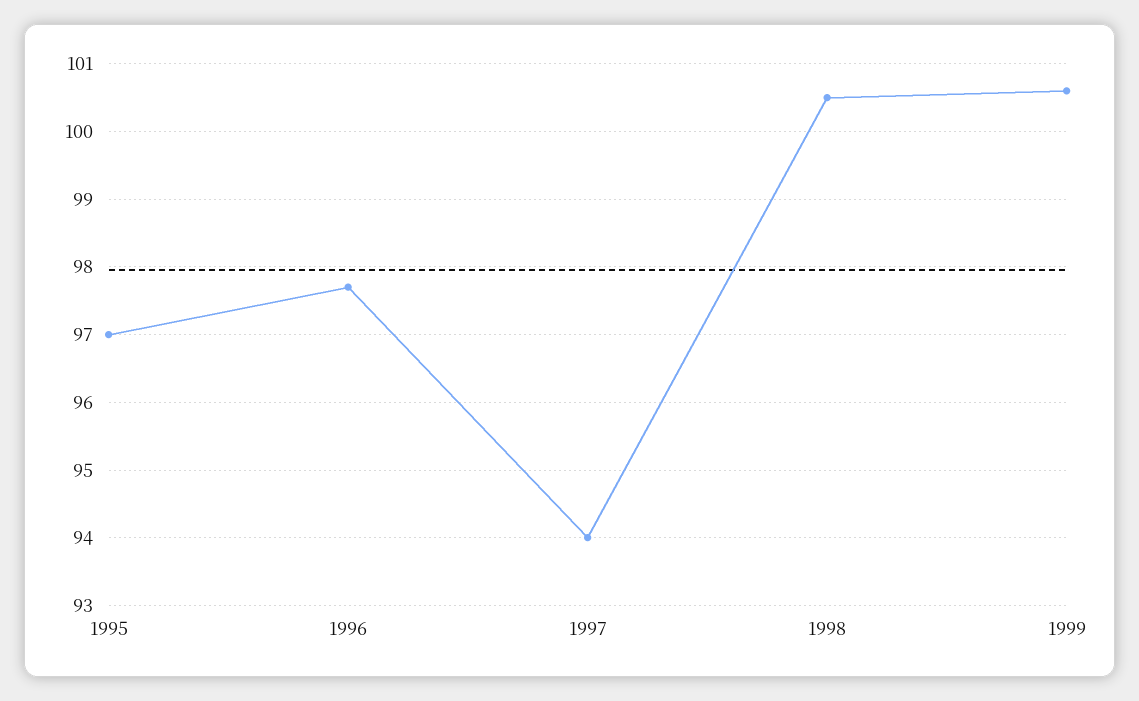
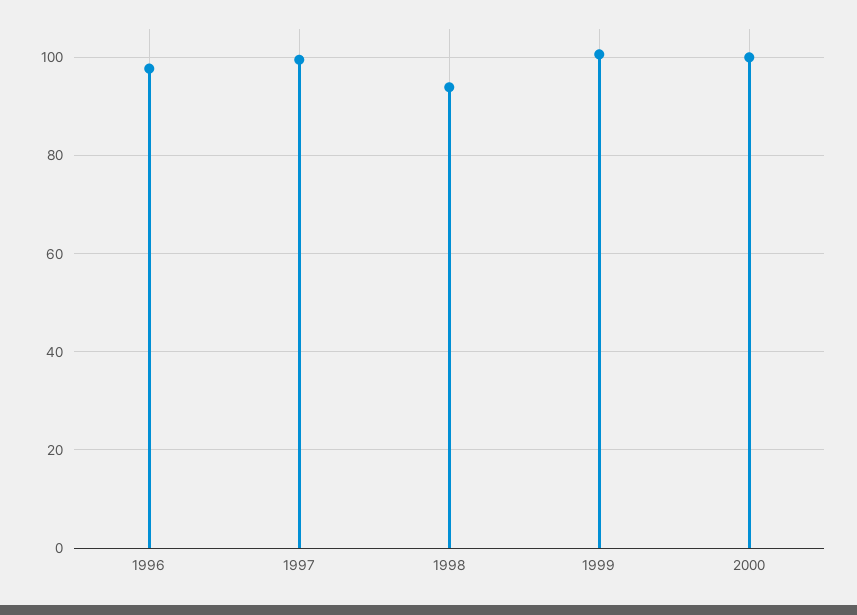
1995: 97 -> none
1997: 94 -> 100
1998: 100.5 -> 94
2000: none -> 100

